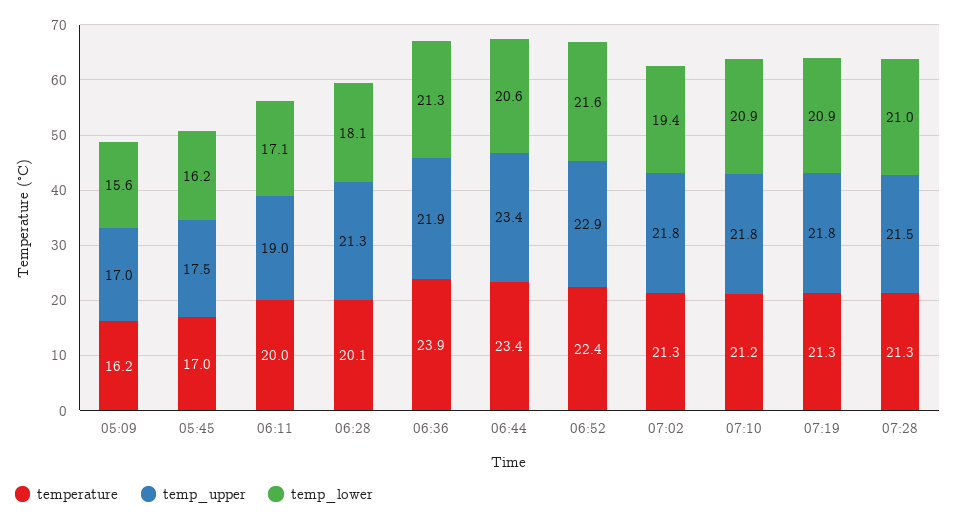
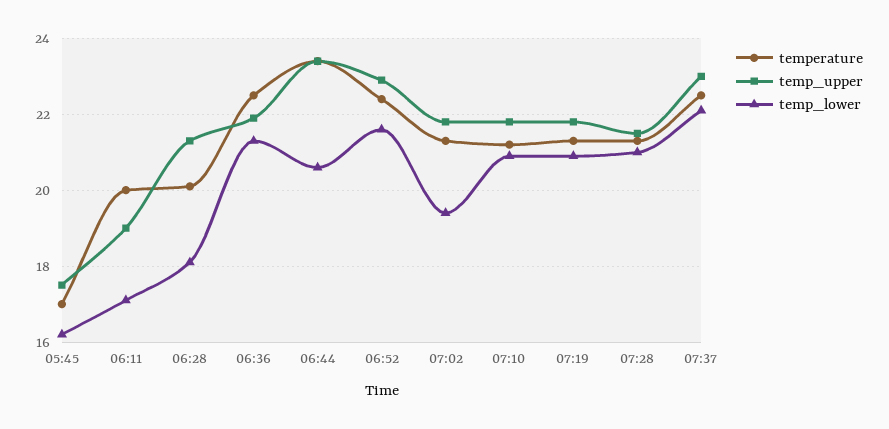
temperature, 05:09: 16.2 -> none
temp_upper, 05:09: 17 -> none
temp_lower, 05:09: 15.6 -> none
temperature, 06:36: 23.9 -> 22.5
temperature, 07:37: none -> 22.5
temp_upper, 07:37: none -> 23
temp_lower, 07:37: none -> 22

